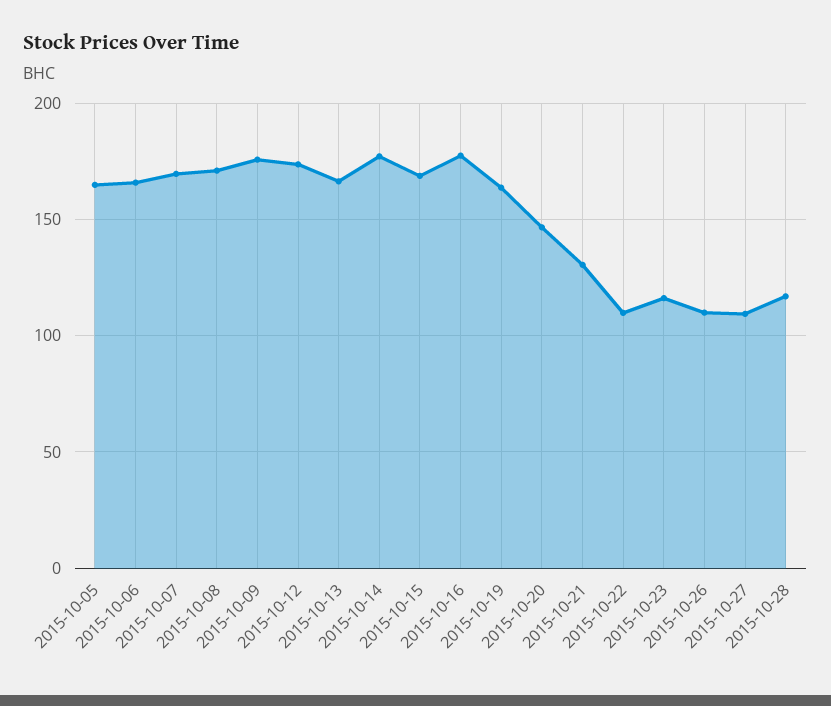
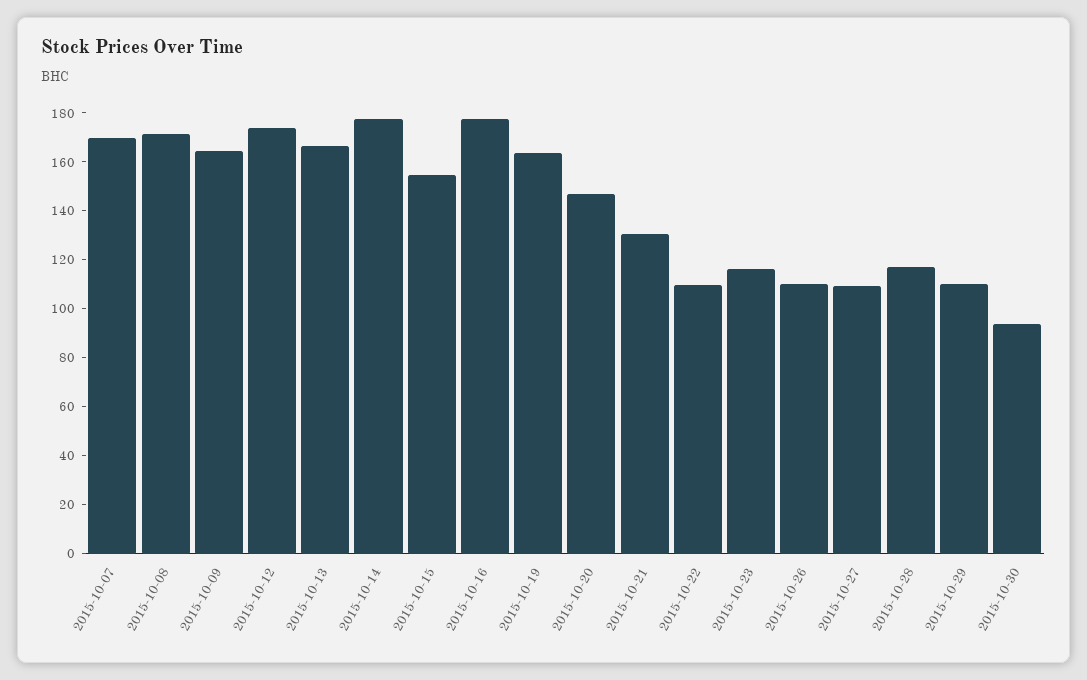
2015-10-05: 165 -> none
2015-10-06: 165 -> none
2015-10-09: 175 -> 165
2015-10-15: 170 -> 155
2015-10-29: none -> 110
2015-10-30: none -> 95

